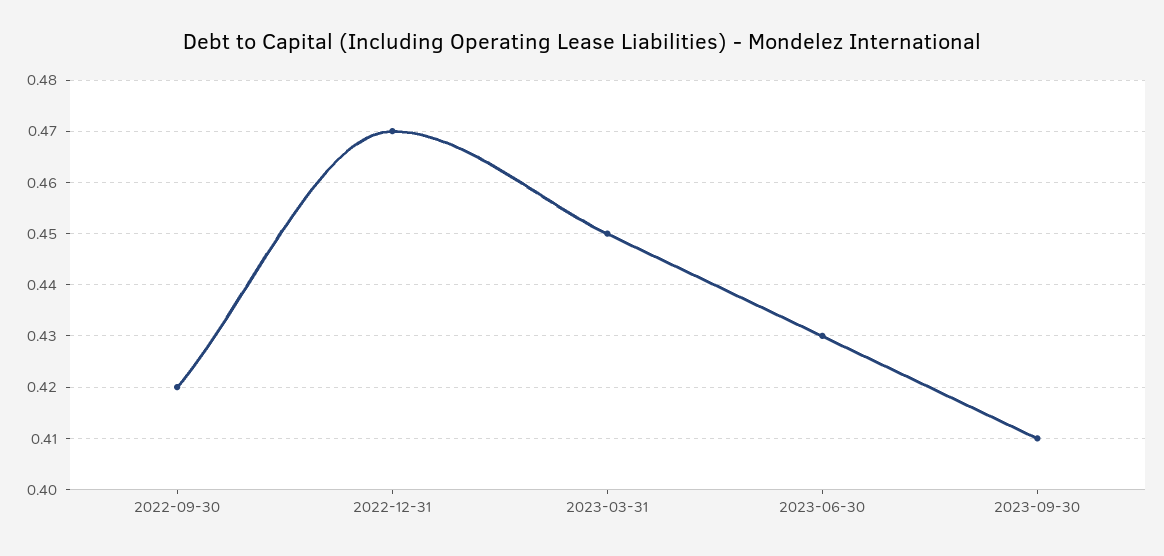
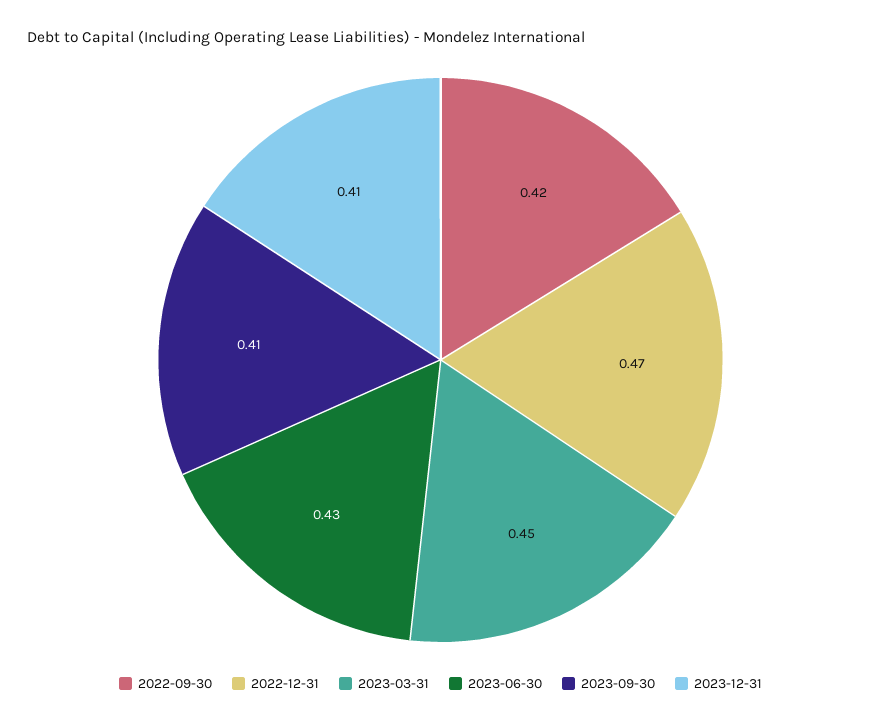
2023-12-31: none -> 0.41

